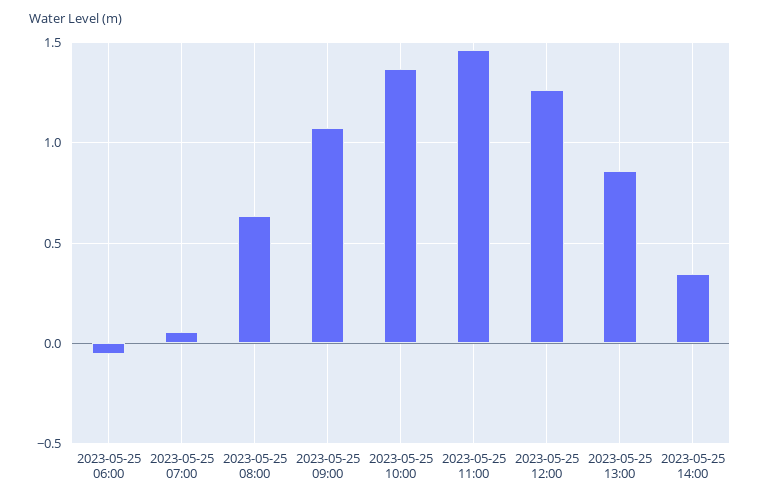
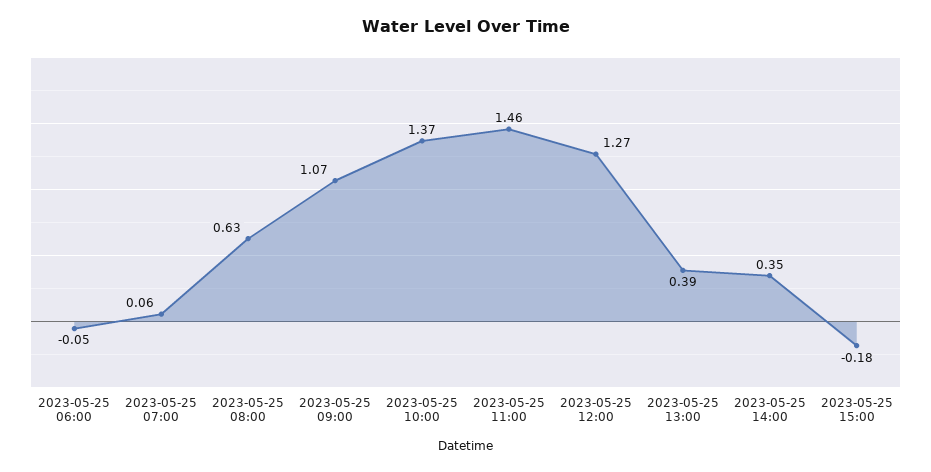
2023-05-25 13:00: 0.85 -> 0.39
2023-05-25 15:00: none -> -0.18

